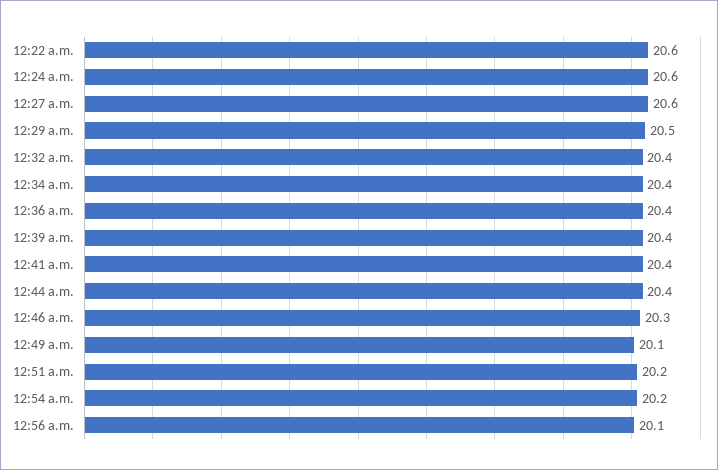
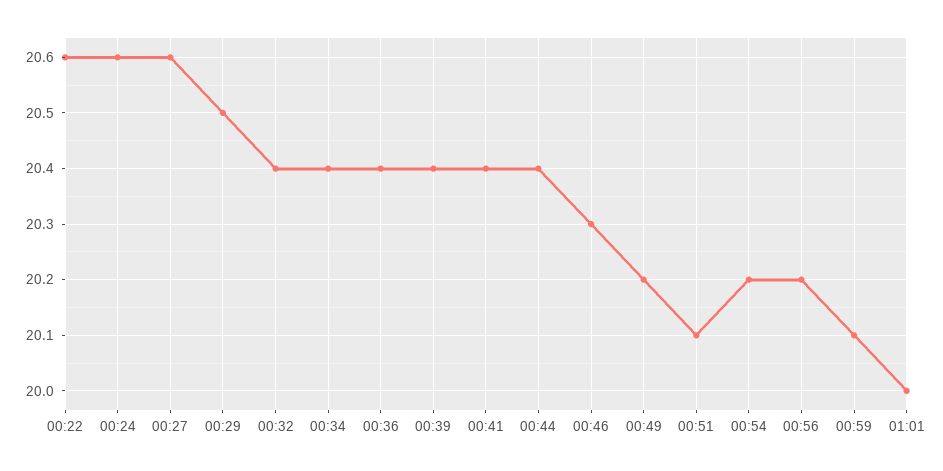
12:49 a.m.: 20.1 -> 20.2
12:51 a.m.: 20.2 -> 20.1
12:56 a.m.: 20.1 -> 20.2
00:59: none -> 20.1
01:01: none -> 20

